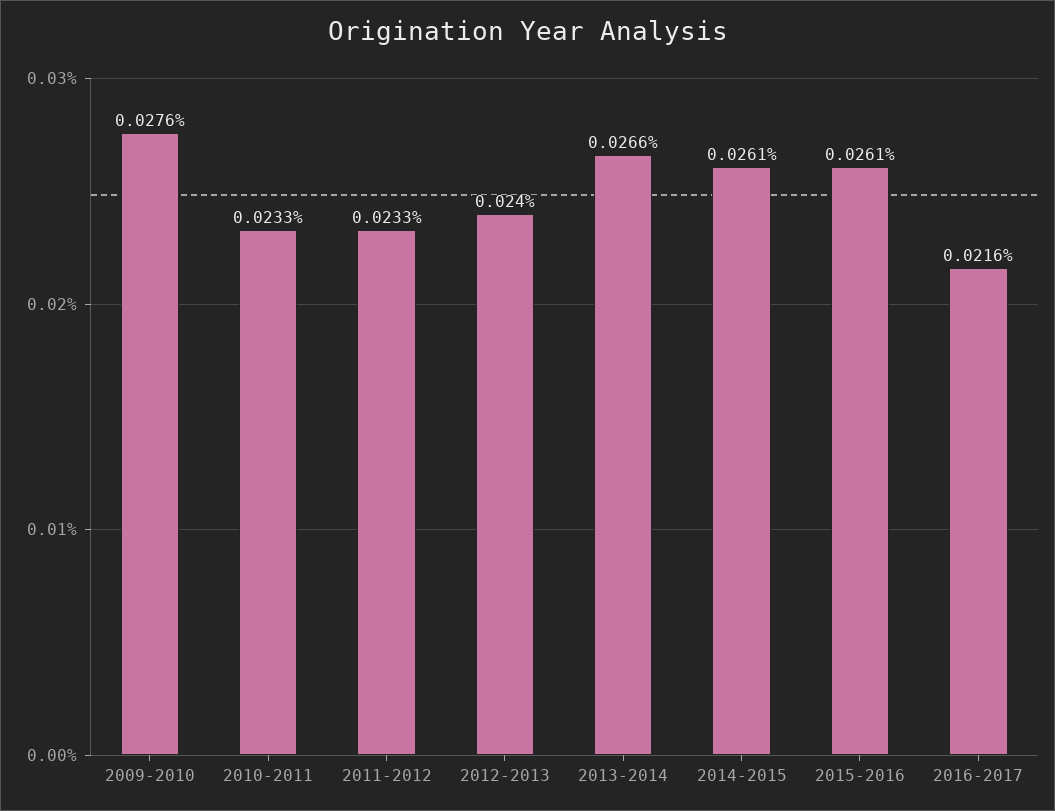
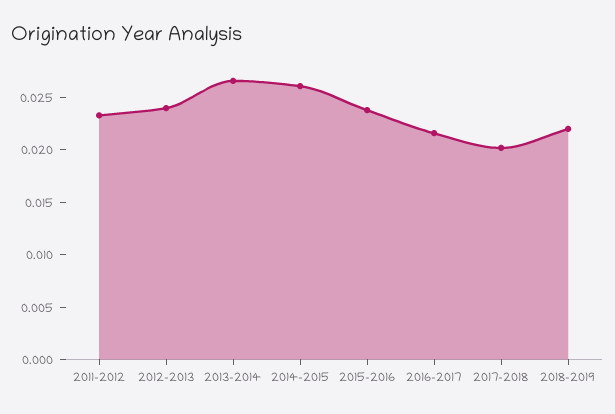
2009-2010: 0.0276 -> none
2010-2011: 0.0233 -> none
2015-2016: 0.0261 -> 0.024
2017-2018: none -> 0.02
2018-2019: none -> 0.022

